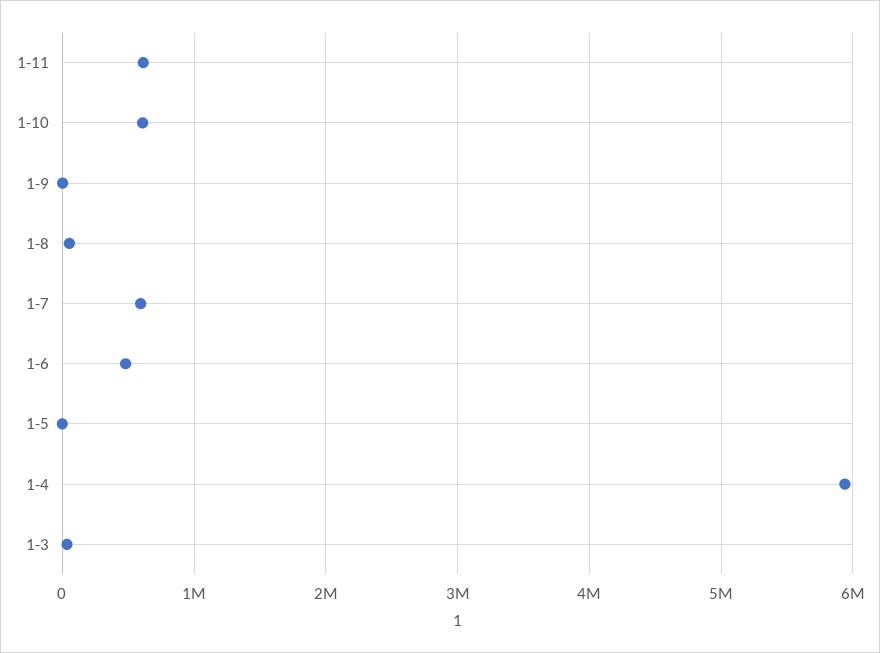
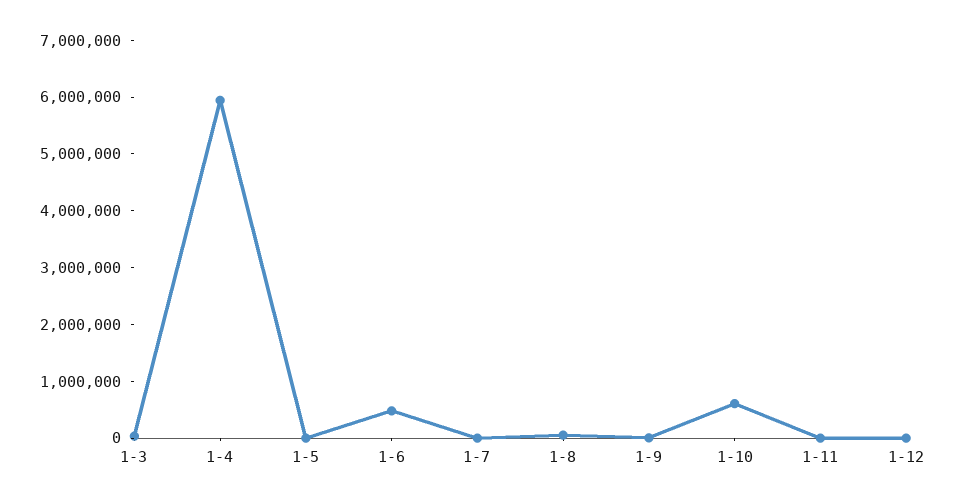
1-11: 600000 -> 0
1-7: 600000 -> 0
1-12: none -> 0

